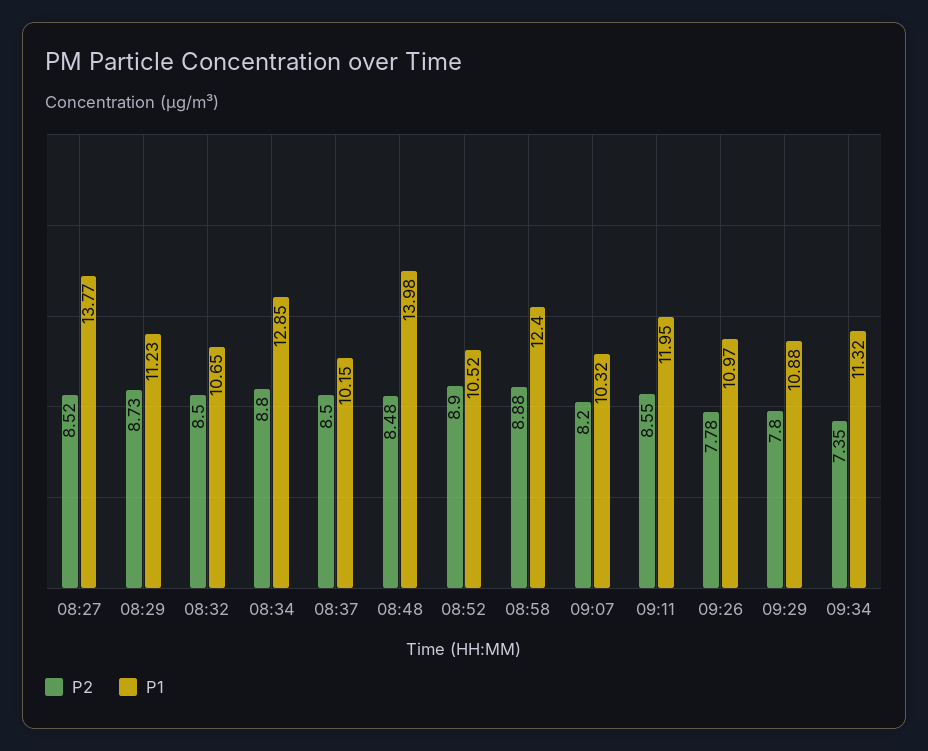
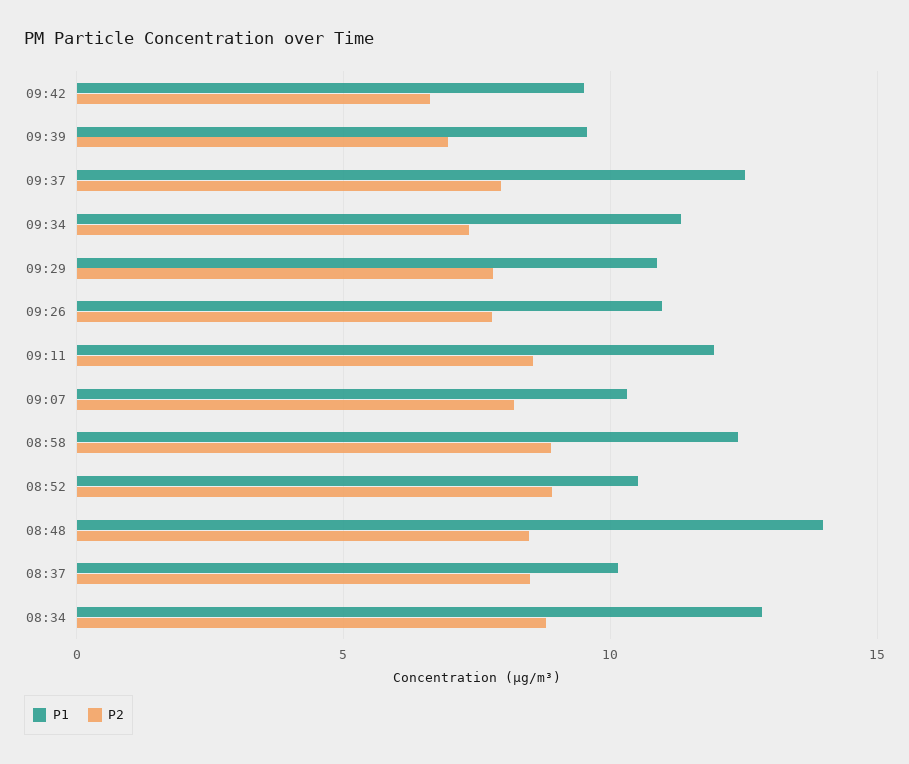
P2, 08:27: 8.52 -> none
P1, 08:27: 13.77 -> none
P2, 08:29: 8.73 -> none
P1, 08:29: 11.23 -> none
P2, 08:32: 8.5 -> none
P1, 08:32: 10.65 -> none
P1, 09:42: none -> 9.5
P2, 09:42: none -> 6.5
P1, 09:39: none -> 9.5
P2, 09:39: none -> 7
P1, 09:37: none -> 12.5
P2, 09:37: none -> 8

